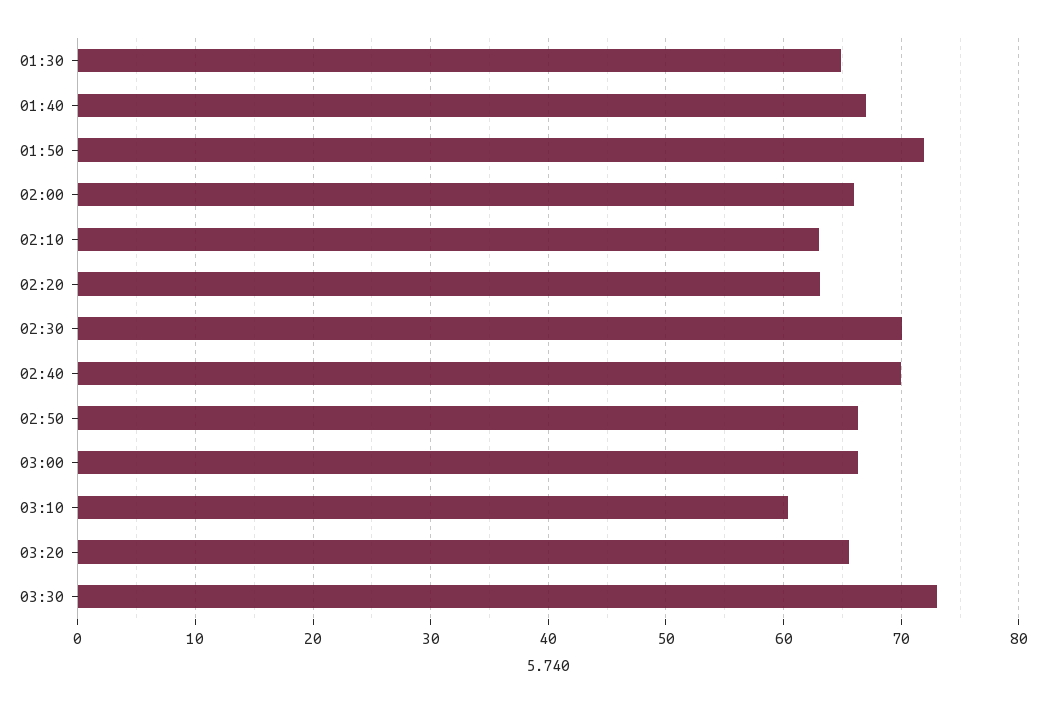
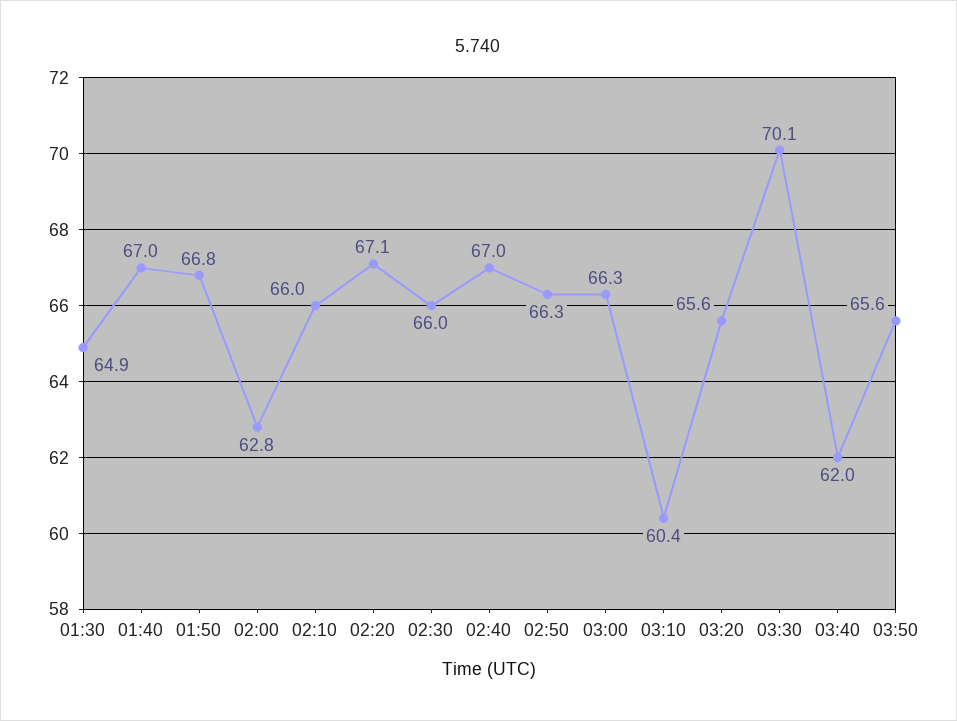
01:50: 72 -> 66.8
02:00: 66 -> 62.8
02:10: 63 -> 66
02:20: 63 -> 67.1
02:30: 70 -> 66
02:40: 70 -> 67
03:30: 73 -> 70.1
03:40: none -> 62
03:50: none -> 65.6

